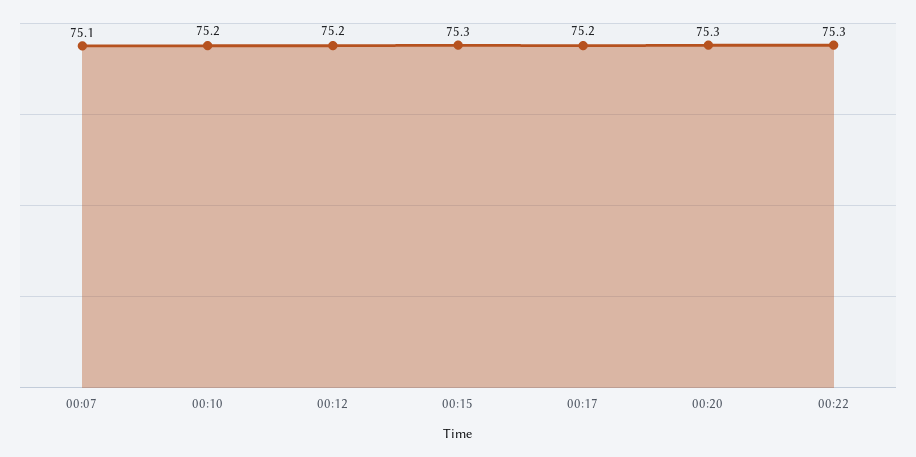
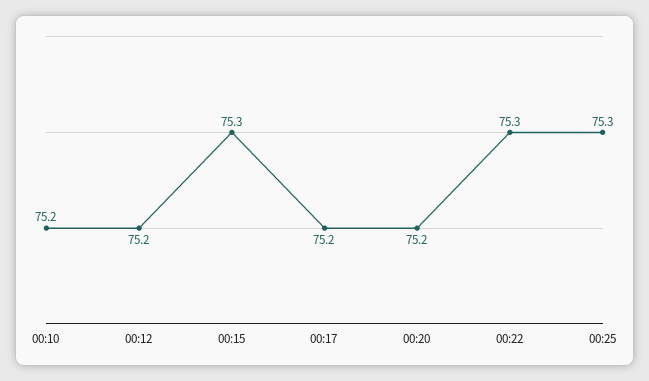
00:07: 75.1 -> none
00:20: 75.3 -> 75.2
00:25: none -> 75.3

